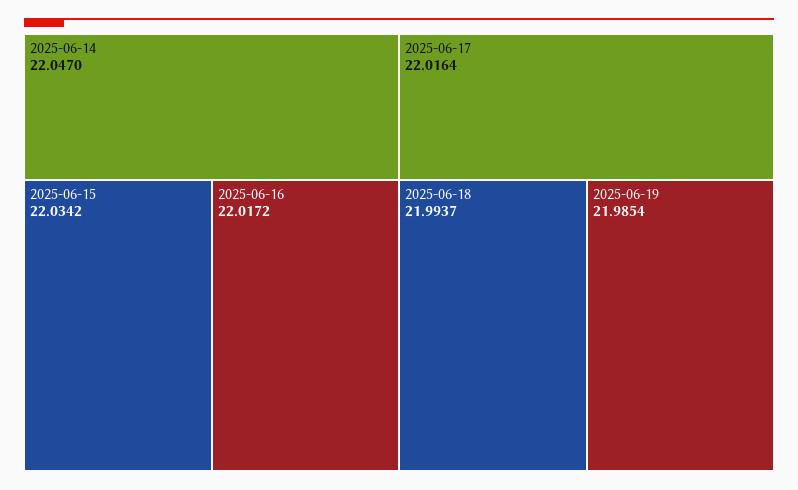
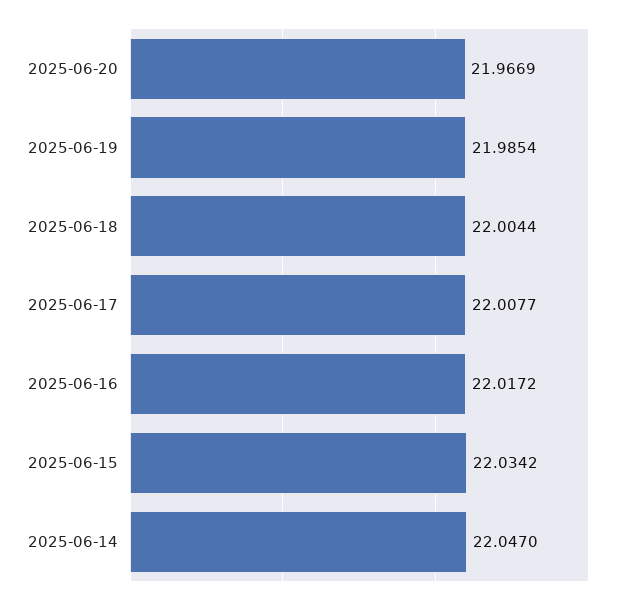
2025-06-17: 22.0164 -> 22.0077
2025-06-18: 21.9937 -> 22.0044
2025-06-20: none -> 21.9669

